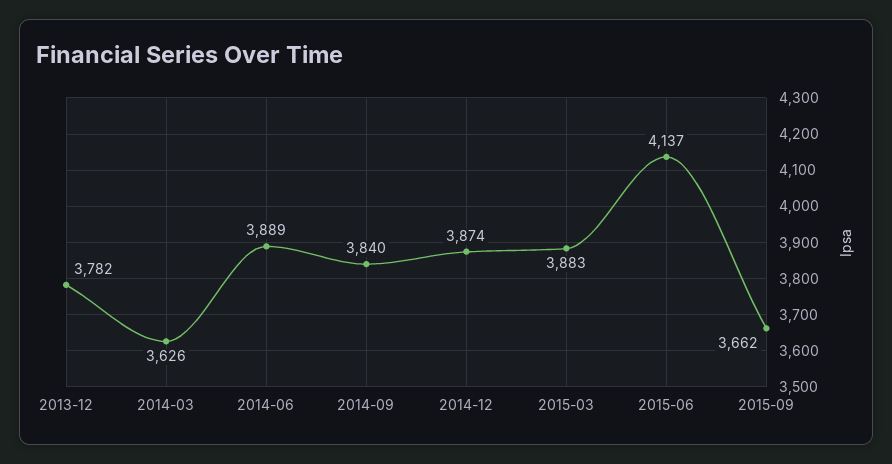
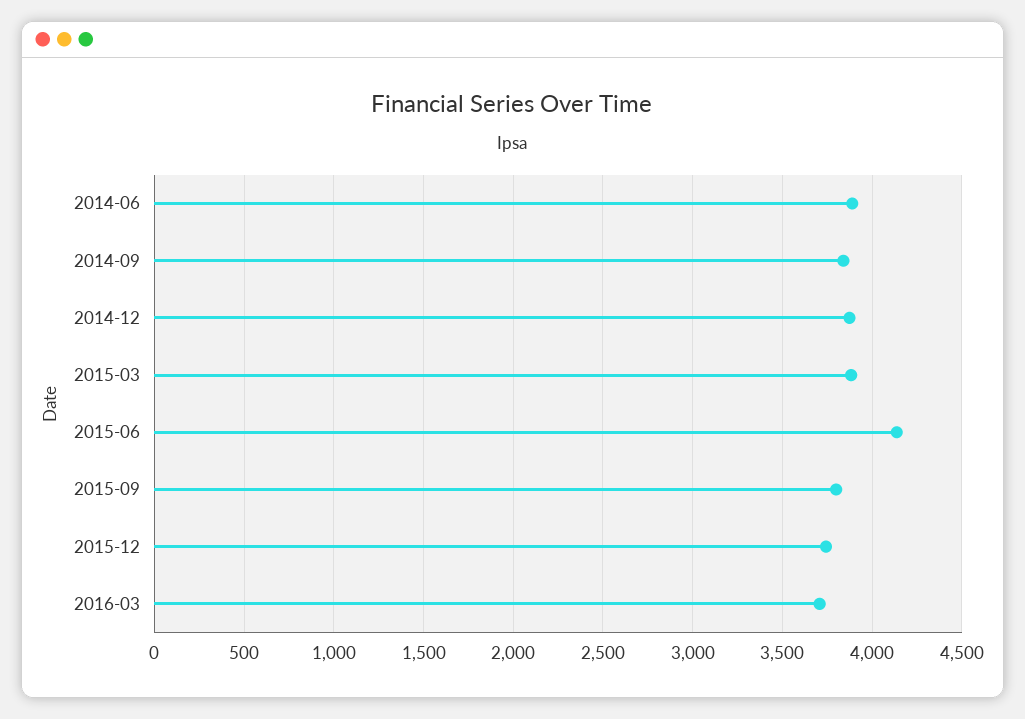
2013-12: 3782 -> none
2014-03: 3626 -> none
2015-09: 3662 -> 3800
2015-12: none -> 3750
2016-03: none -> 3700

